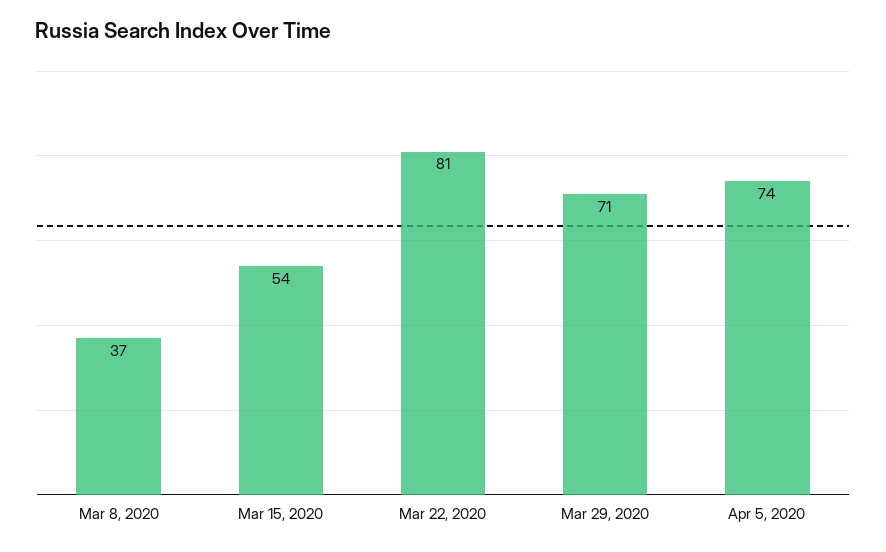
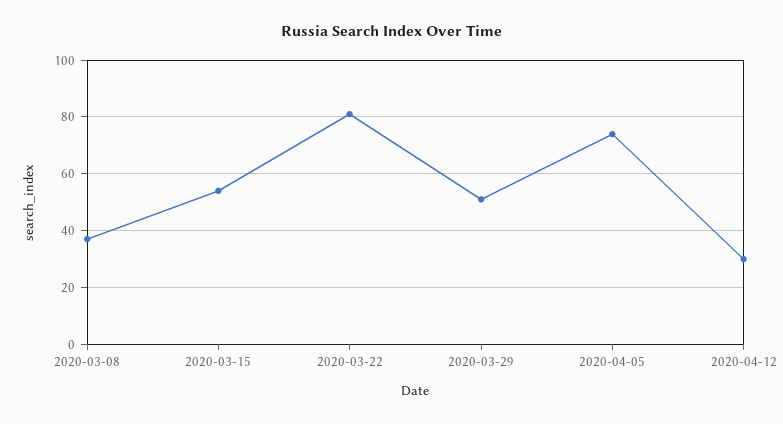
Mar 29, 2020: 71 -> 50
2020-04-12: none -> 30

